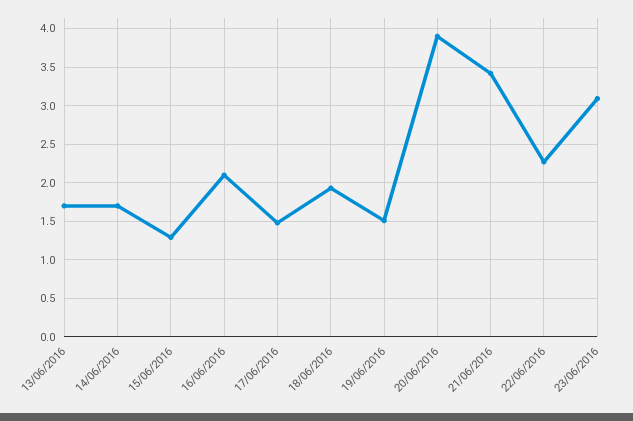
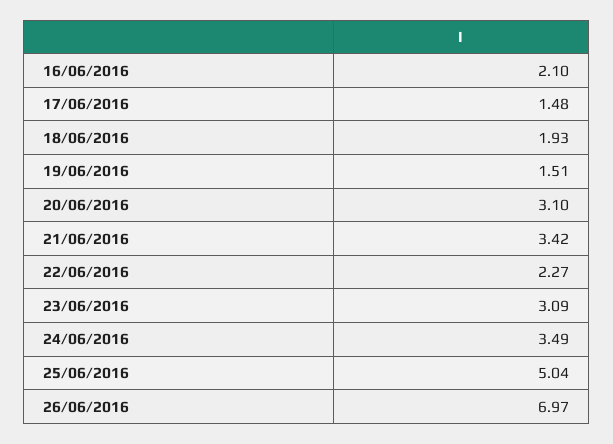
13/06/2016: 1.7 -> none
14/06/2016: 1.7 -> none
15/06/2016: 1.3 -> none
20/06/2016: 3.9 -> 3.1
24/06/2016: none -> 3.49
25/06/2016: none -> 5.04
26/06/2016: none -> 6.97

